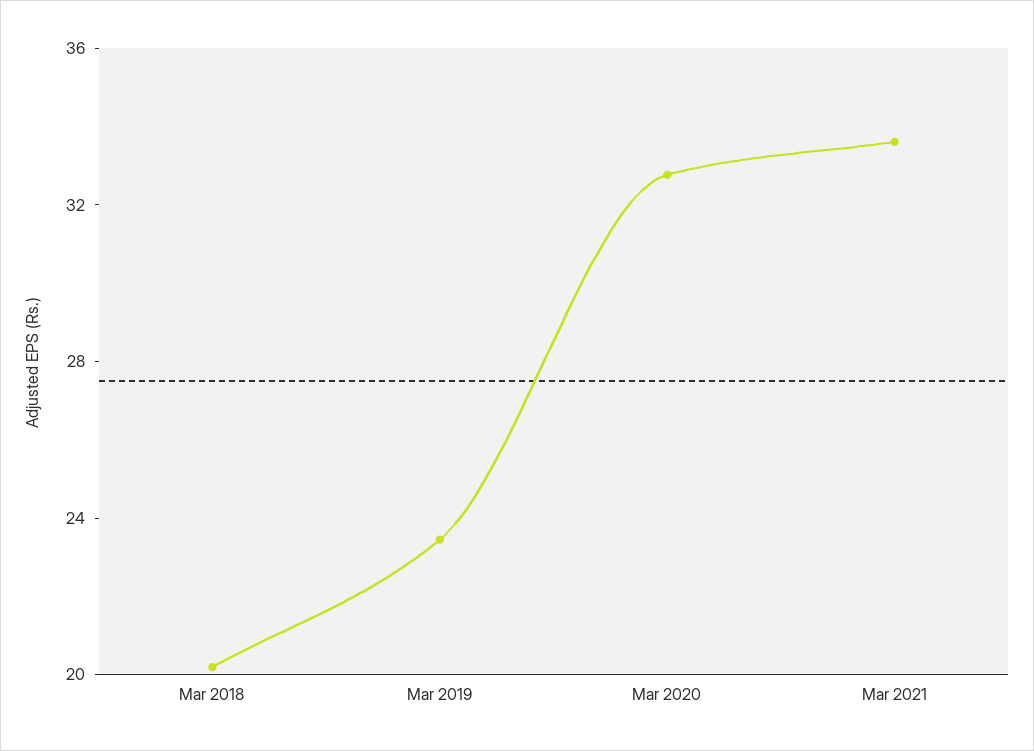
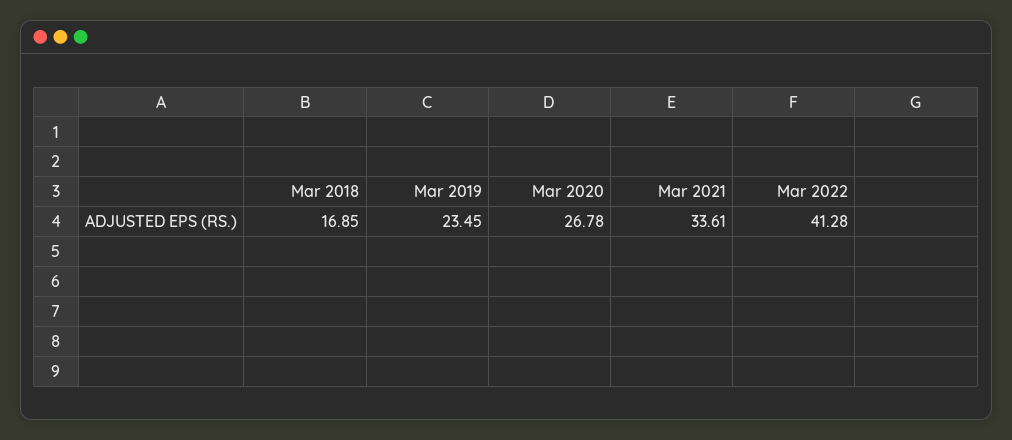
Mar 2018: 20 -> 16.85
Mar 2020: 33 -> 26.78
Mar 2022: none -> 41.28

